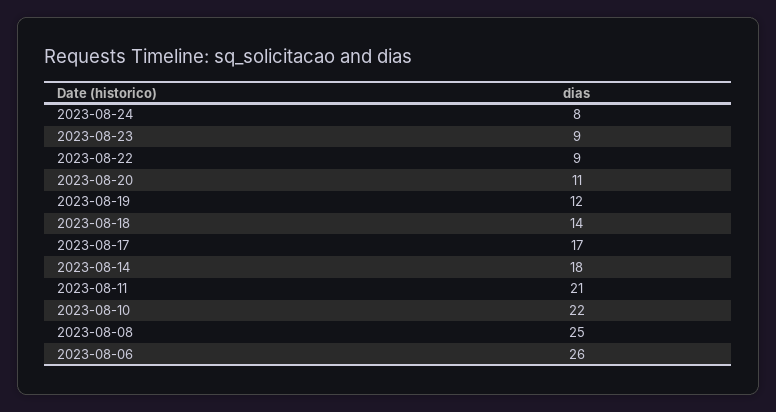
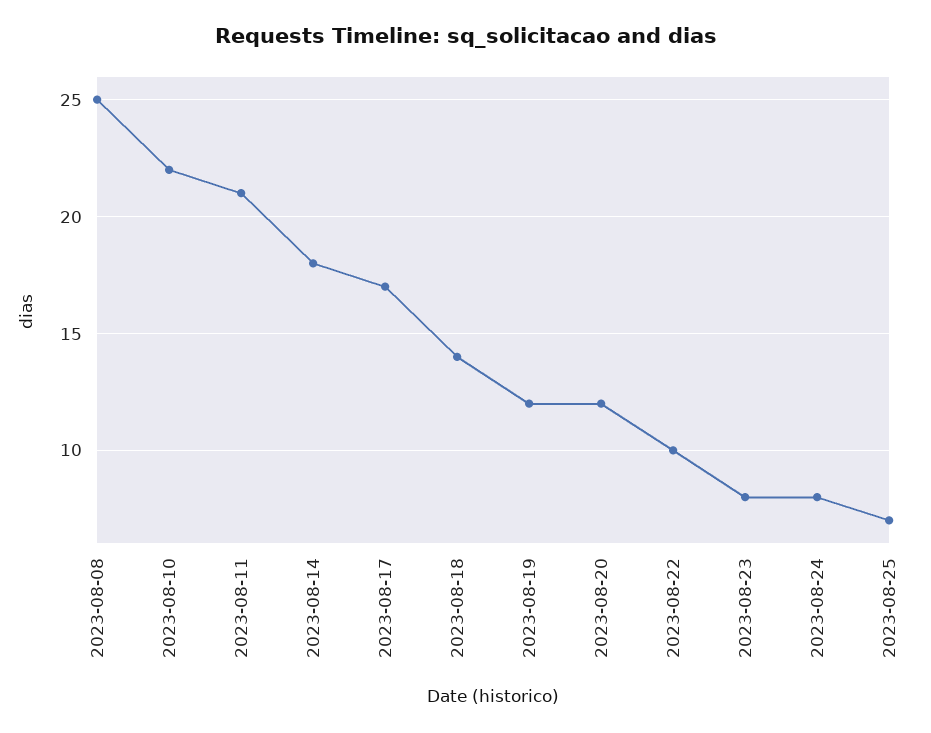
2023-08-23: 9 -> 8
2023-08-22: 9 -> 10
2023-08-20: 11 -> 12
2023-08-06: 26 -> none
2023-08-25: none -> 7

